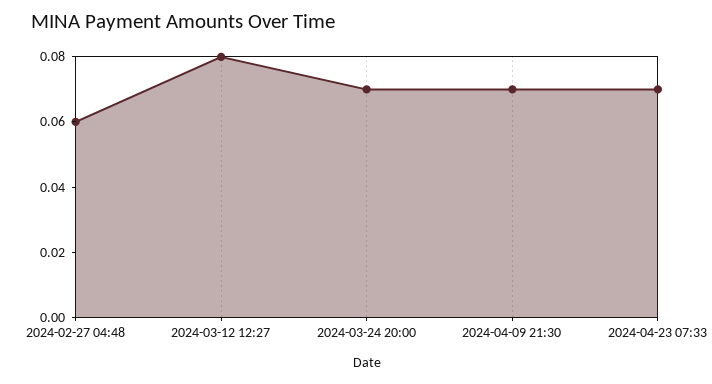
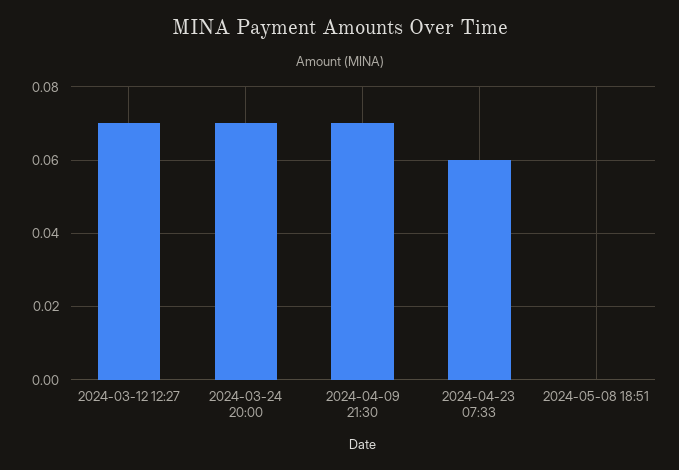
2024-02-27 04:48: 0.06 -> none
2024-03-12 12:27: 0.08 -> 0.07
2024-04-23 07:33: 0.07 -> 0.06
2024-05-08 18:51: none -> 0

